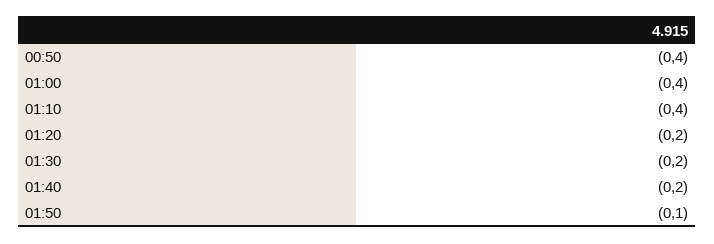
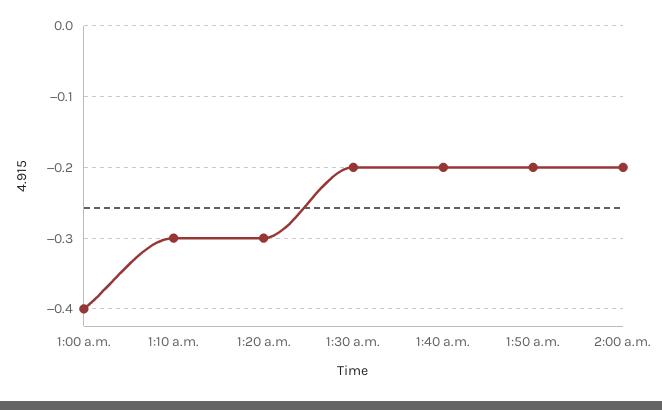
00:50: -0.4 -> none
01:10: -0.4 -> -0.3
01:20: -0.2 -> -0.3
01:50: -0.1 -> -0.2
2:00 a.m.: none -> -0.2

